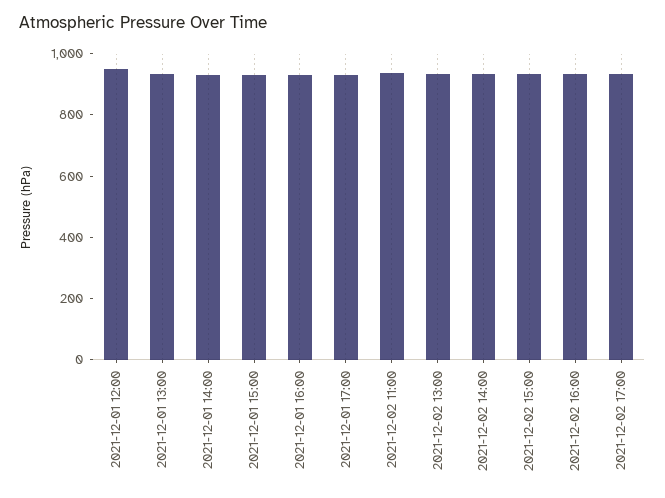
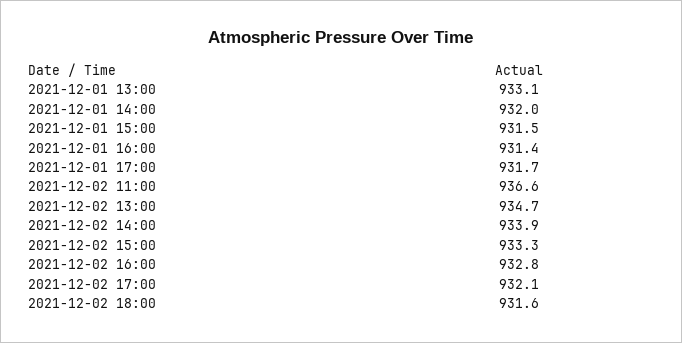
2021-12-01 12:00: 950 -> none
2021-12-02 18:00: none -> 931.6

